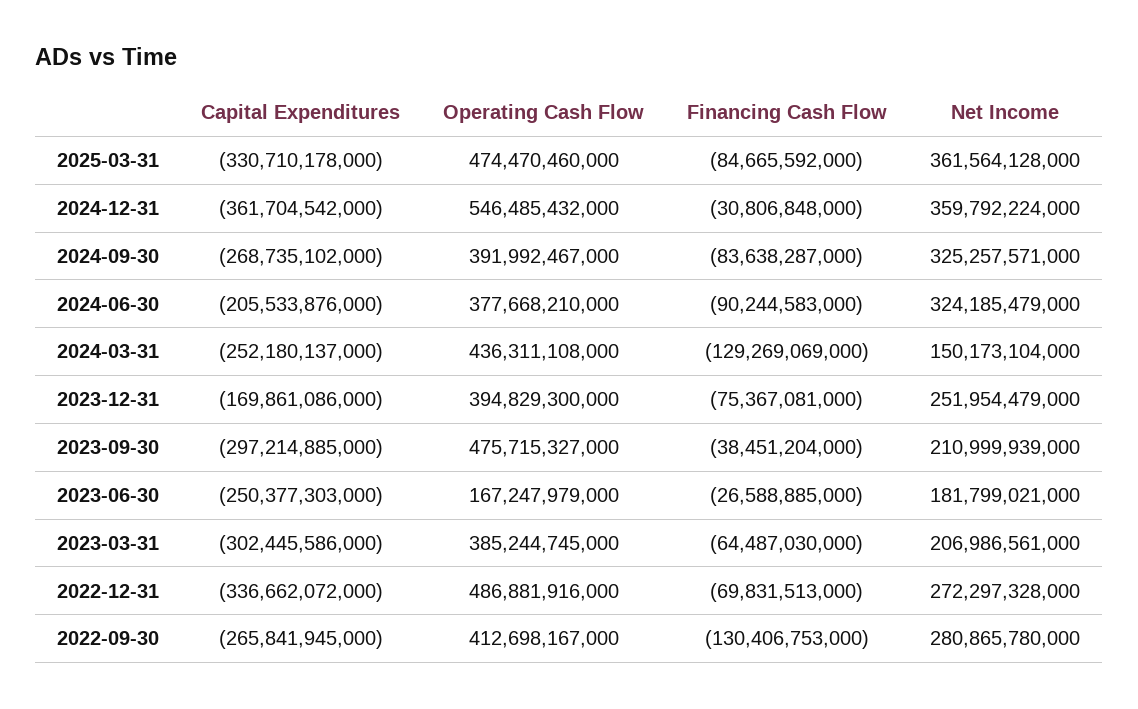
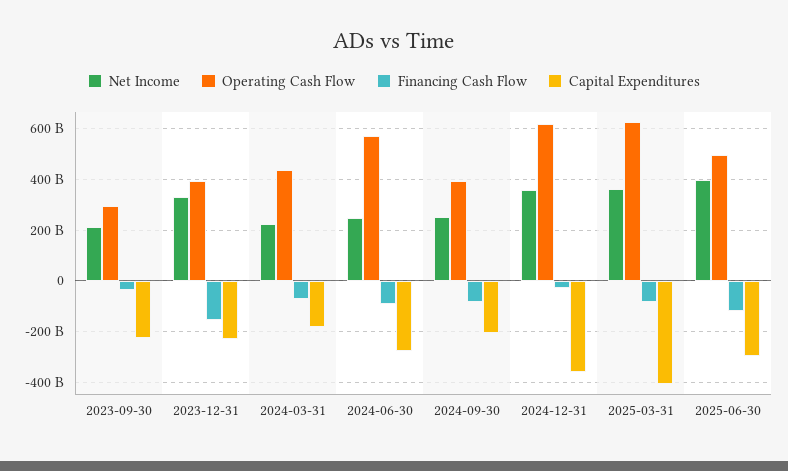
Capital Expenditures, 2025-03-31: -330710178000 -> -400000000000
Operating Cash Flow, 2025-03-31: 474470460000 -> 625000000000
Operating Cash Flow, 2024-12-31: 546485432000 -> 625000000000
Capital Expenditures, 2024-09-30: -268735102000 -> -200000000000
Net Income, 2024-09-30: 325257571000 -> 250000000000
Capital Expenditures, 2024-06-30: -205533876000 -> -275000000000
Operating Cash Flow, 2024-06-30: 377668210000 -> 575000000000
Net Income, 2024-06-30: 324185479000 -> 250000000000
Capital Expenditures, 2024-03-31: -252180137000 -> -175000000000
Financing Cash Flow, 2024-03-31: -129269069000 -> -75000000000
Net Income, 2024-03-31: 150173104000 -> 225000000000
Capital Expenditures, 2023-12-31: -169861086000 -> -225000000000
Financing Cash Flow, 2023-12-31: -75367081000 -> -150000000000
Net Income, 2023-12-31: 251954479000 -> 325000000000
Capital Expenditures, 2023-09-30: -297214885000 -> -225000000000
Operating Cash Flow, 2023-09-30: 475715327000 -> 300000000000
Capital Expenditures, 2023-06-30: -250377303000 -> none
Operating Cash Flow, 2023-06-30: 167247979000 -> none
Financing Cash Flow, 2023-06-30: -26588885000 -> none
Net Income, 2023-06-30: 181799021000 -> none
Capital Expenditures, 2023-03-31: -302445586000 -> none
Operating Cash Flow, 2023-03-31: 385244745000 -> none
Financing Cash Flow, 2023-03-31: -64487030000 -> none
Net Income, 2023-03-31: 206986561000 -> none
Capital Expenditures, 2022-12-31: -336662072000 -> none
Operating Cash Flow, 2022-12-31: 486881916000 -> none
Financing Cash Flow, 2022-12-31: -69831513000 -> none
Net Income, 2022-12-31: 272297328000 -> none
Capital Expenditures, 2022-09-30: -265841945000 -> none
Operating Cash Flow, 2022-09-30: 412698167000 -> none
Financing Cash Flow, 2022-09-30: -130406753000 -> none
Net Income, 2022-09-30: 280865780000 -> none
Net Income, 2025-06-30: none -> 400000000000
Operating Cash Flow, 2025-06-30: none -> 500000000000
Financing Cash Flow, 2025-06-30: none -> -125000000000
Capital Expenditures, 2025-06-30: none -> -300000000000

